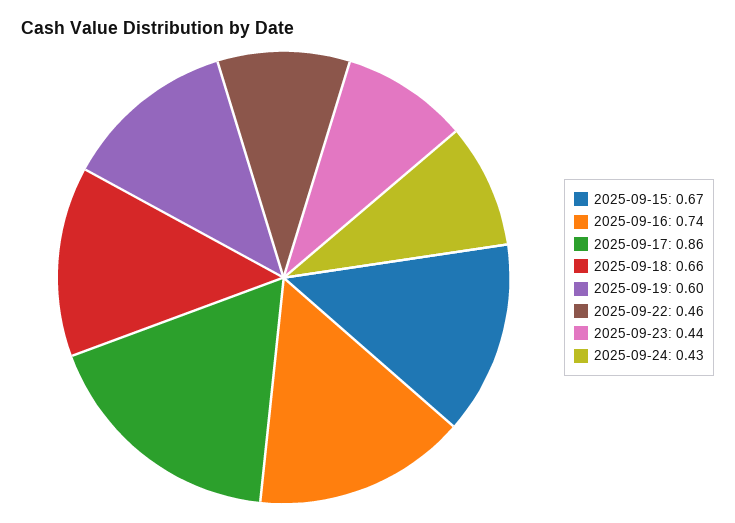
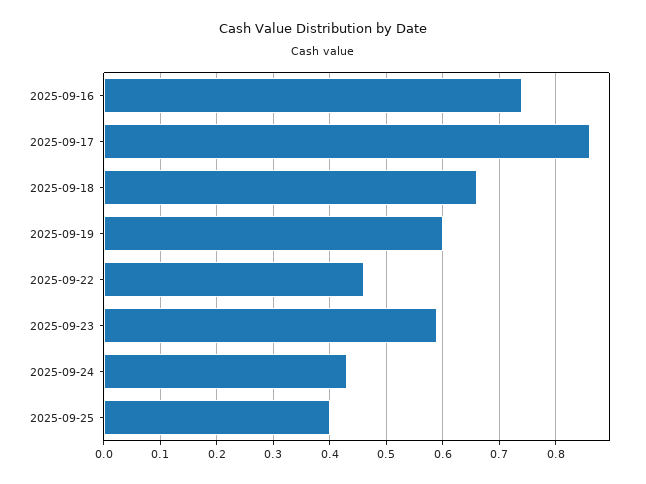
2025-09-15: 0.67 -> none
2025-09-23: 0.44 -> 0.6
2025-09-25: none -> 0.4

